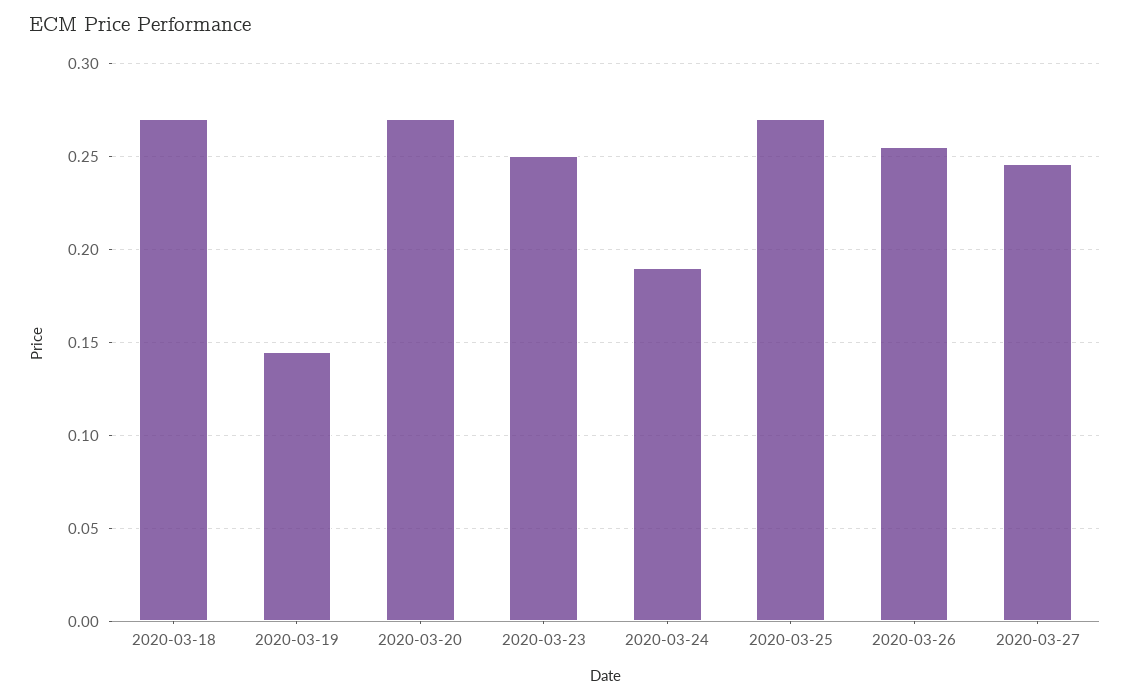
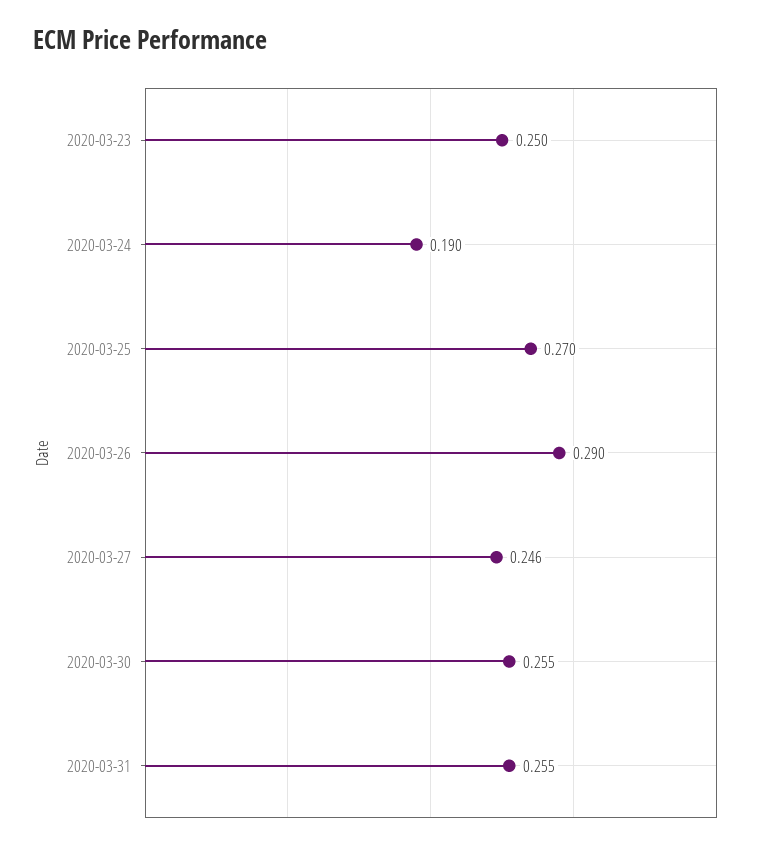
2020-03-18: 0.27 -> none
2020-03-19: 0.145 -> none
2020-03-20: 0.27 -> none
2020-03-26: 0.255 -> 0.29
2020-03-30: none -> 0.255
2020-03-31: none -> 0.255

